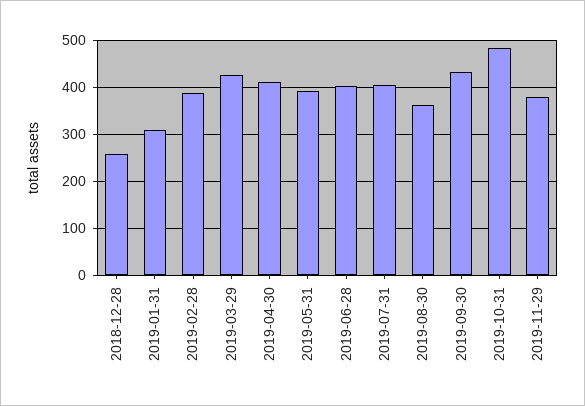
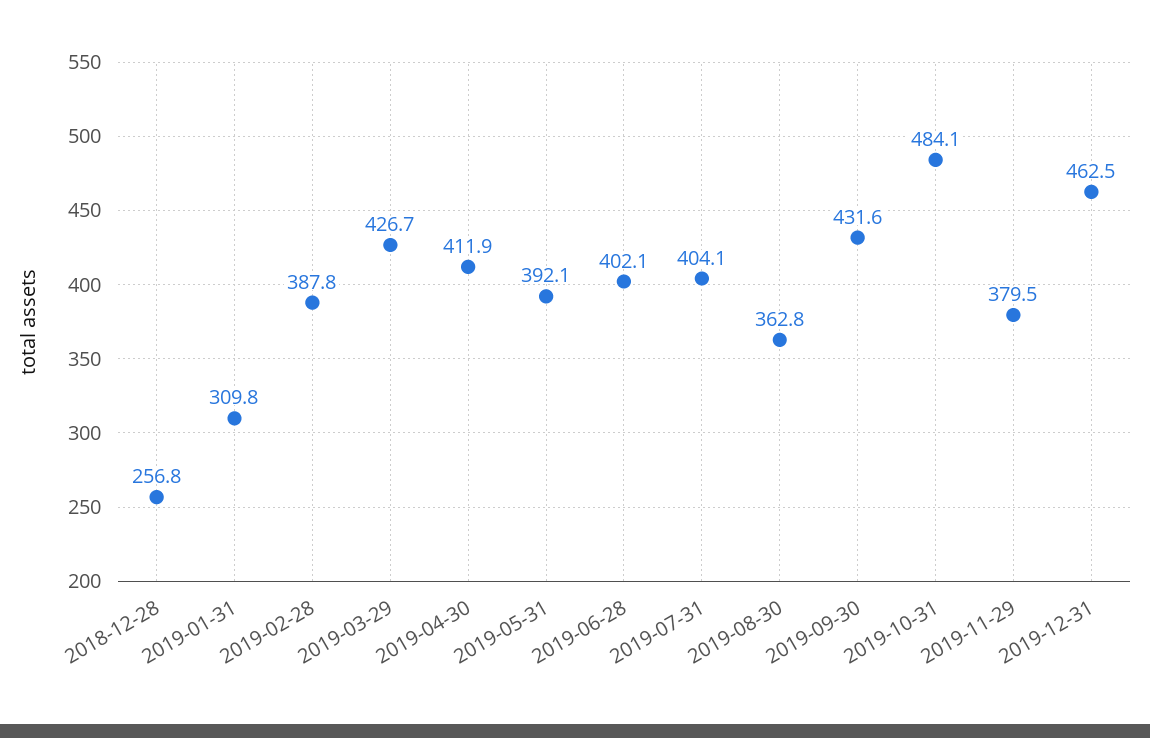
2019-12-31: none -> 462.5

